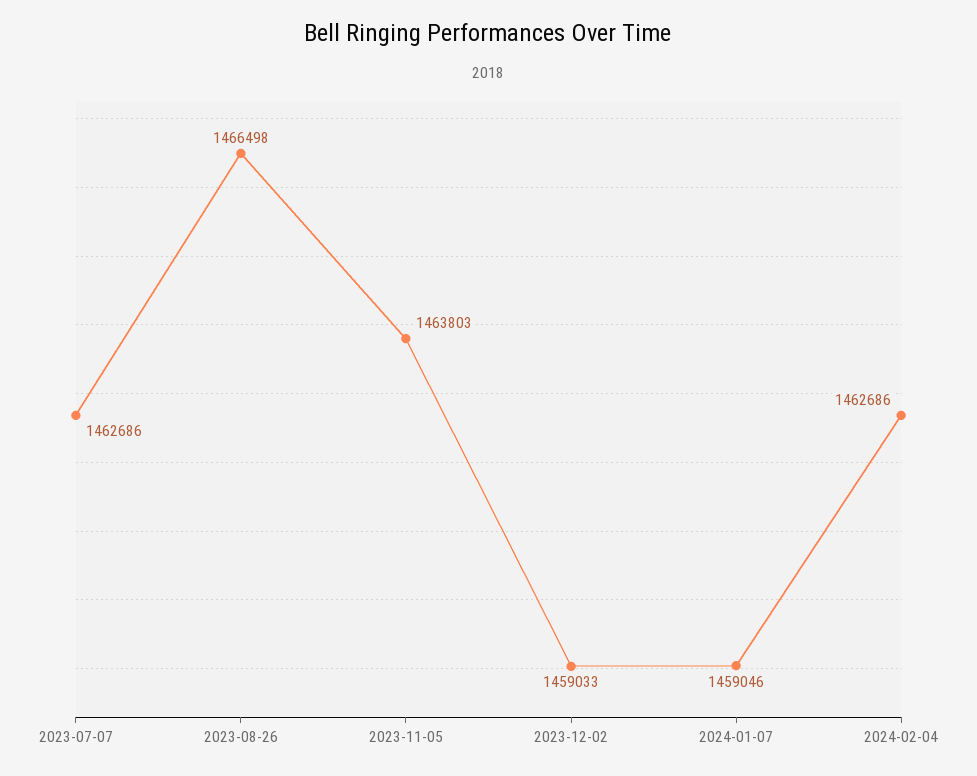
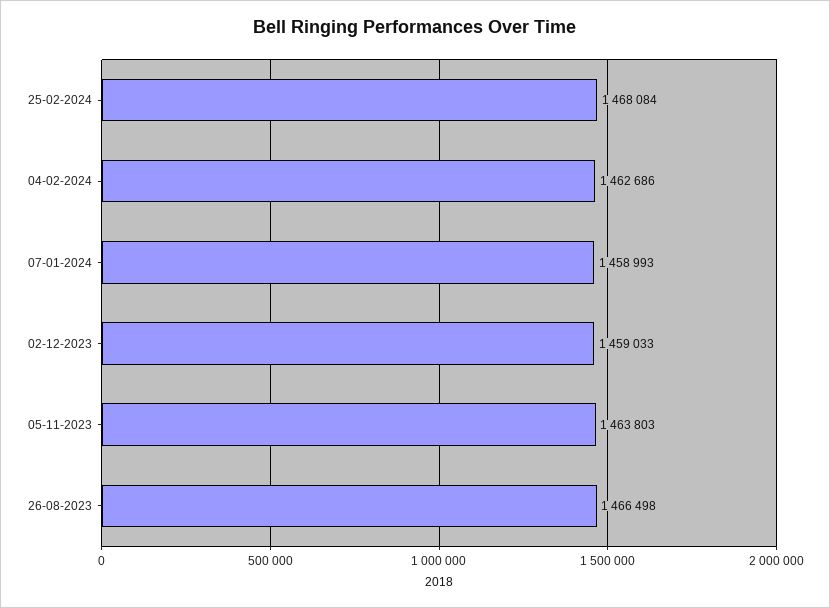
2023-07-07: 1462686 -> none
2024-01-07: 1459046 -> 1458993
25-02-2024: none -> 1468084

